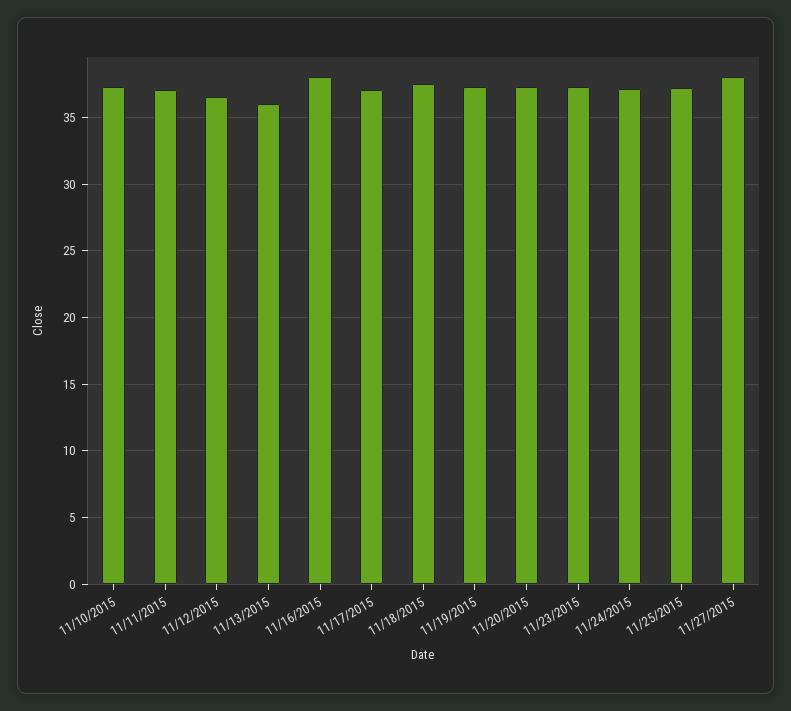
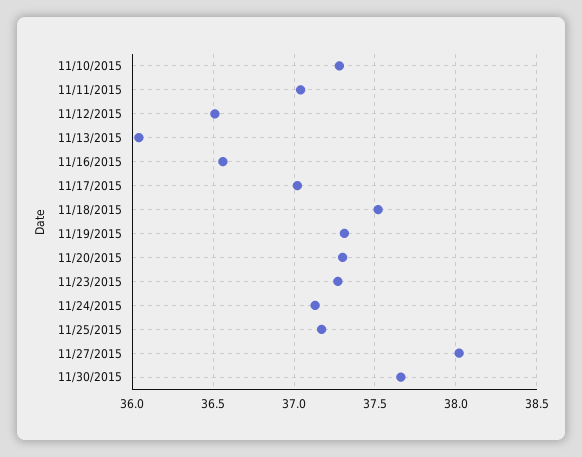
11/16/2015: 38 -> 36.55
11/30/2015: none -> 37.65

